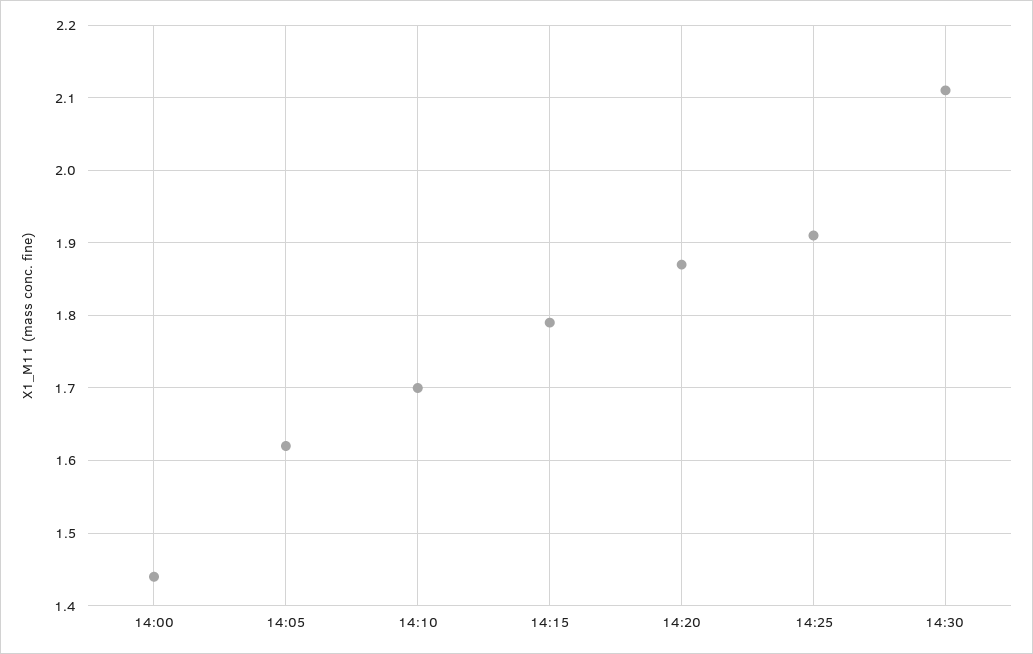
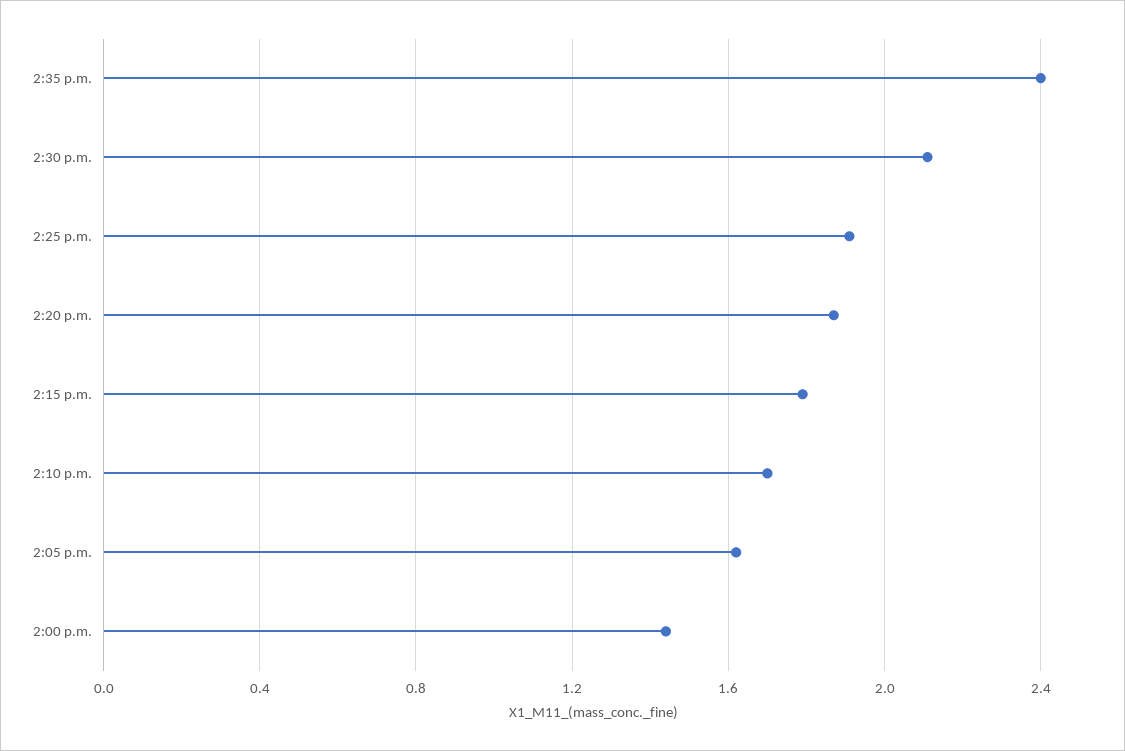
2:35 p.m.: none -> 2.4

